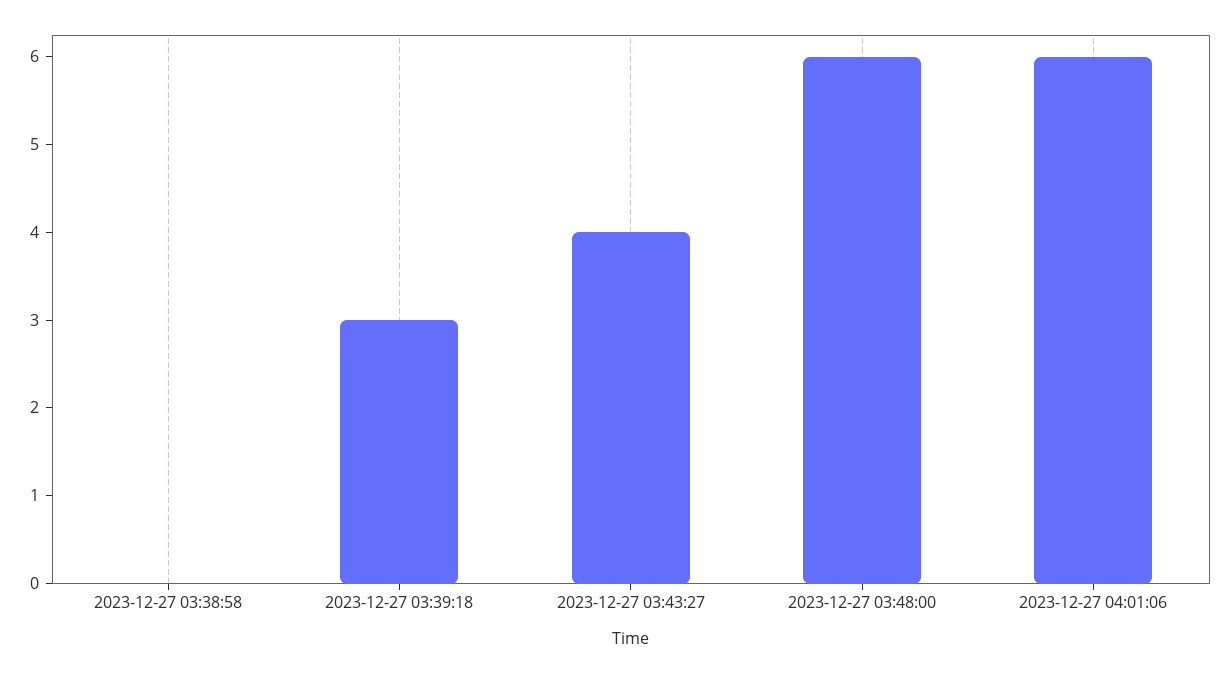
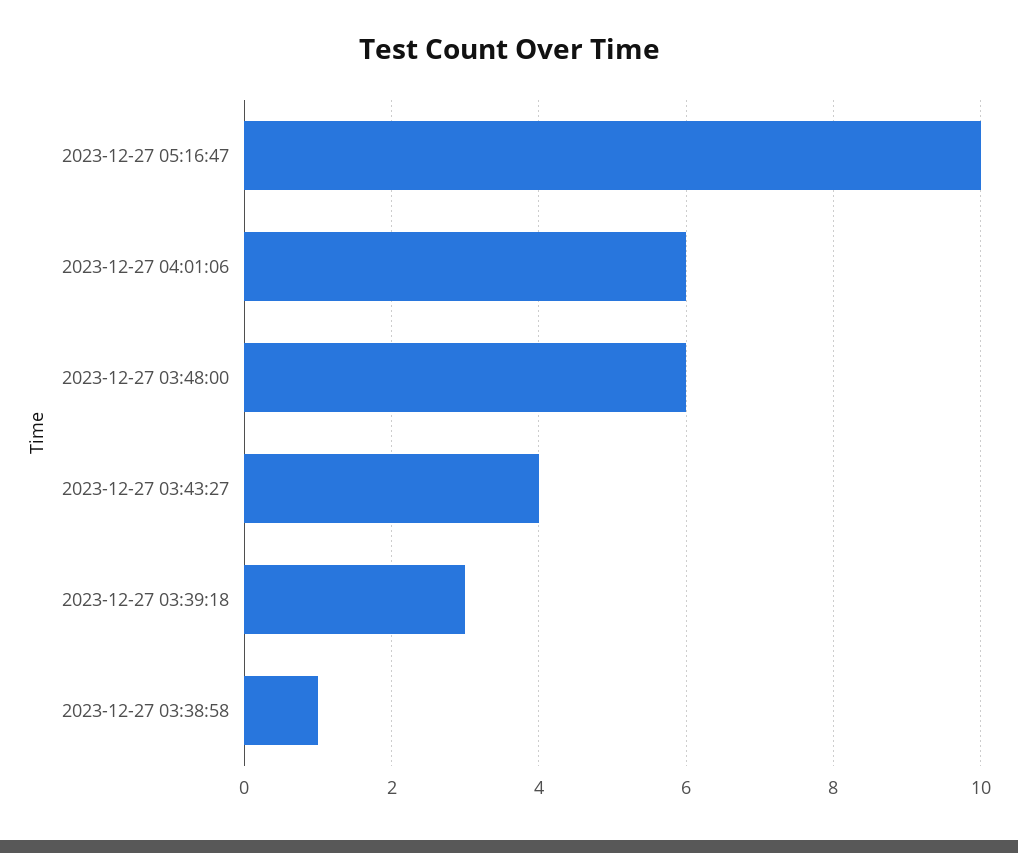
2023-12-27 03:38:58: 0 -> 1
2023-12-27 05:16:47: none -> 10

